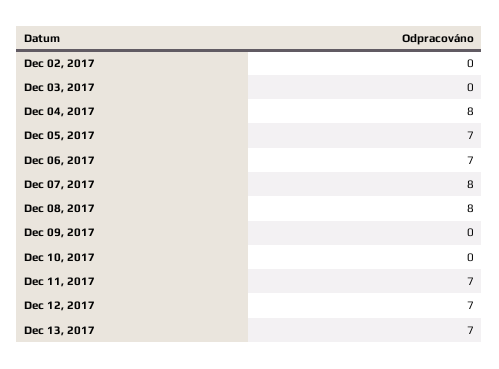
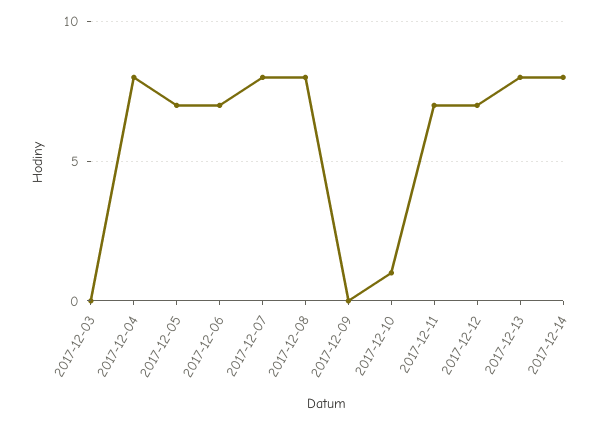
Dec 02, 2017: 0 -> none
Dec 10, 2017: 0 -> 1
Dec 13, 2017: 7 -> 8
2017-12-14: none -> 8

